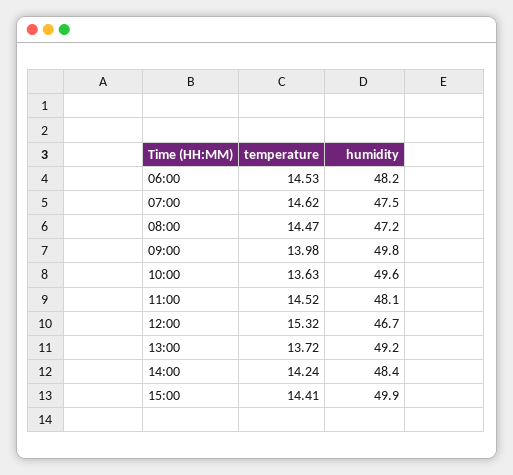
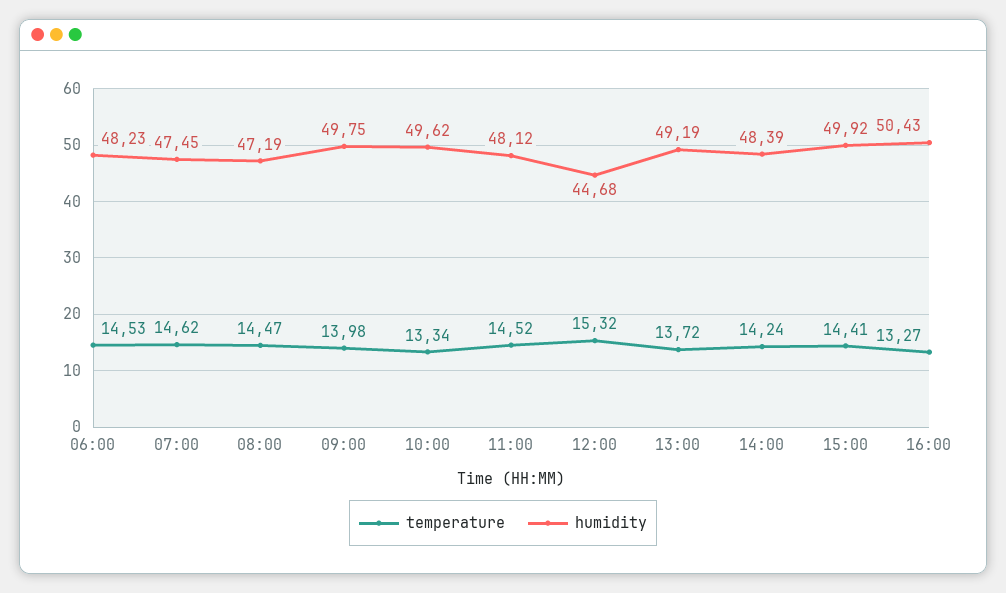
temperature, 10:00: 13.63 -> 13.34
humidity, 12:00: 46.7 -> 44.68
temperature, 16:00: none -> 13.27
humidity, 16:00: none -> 50.43

